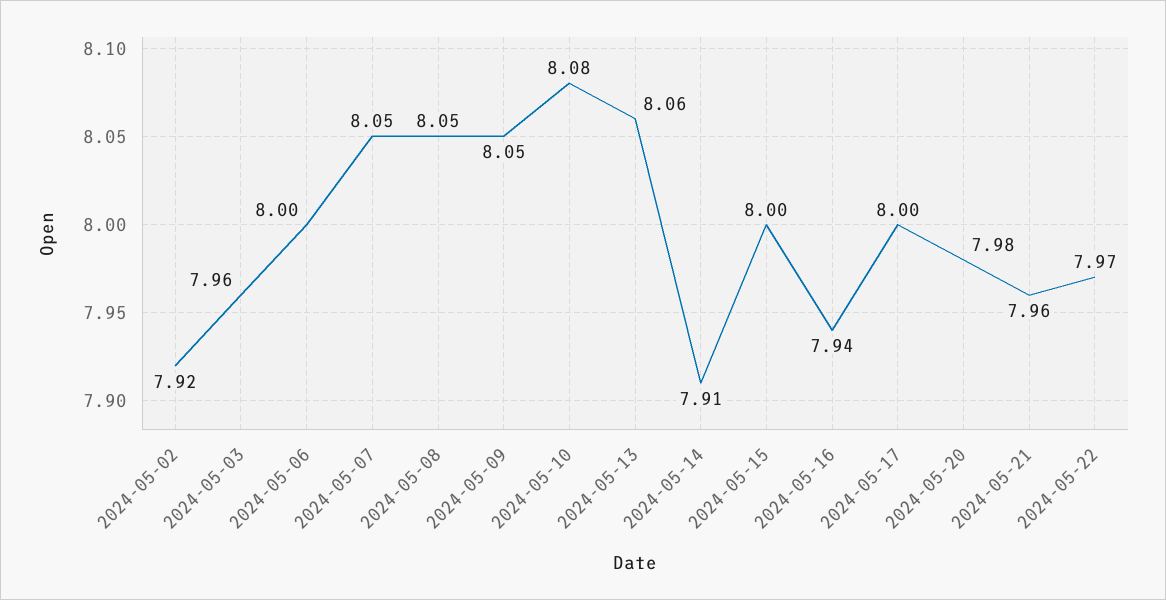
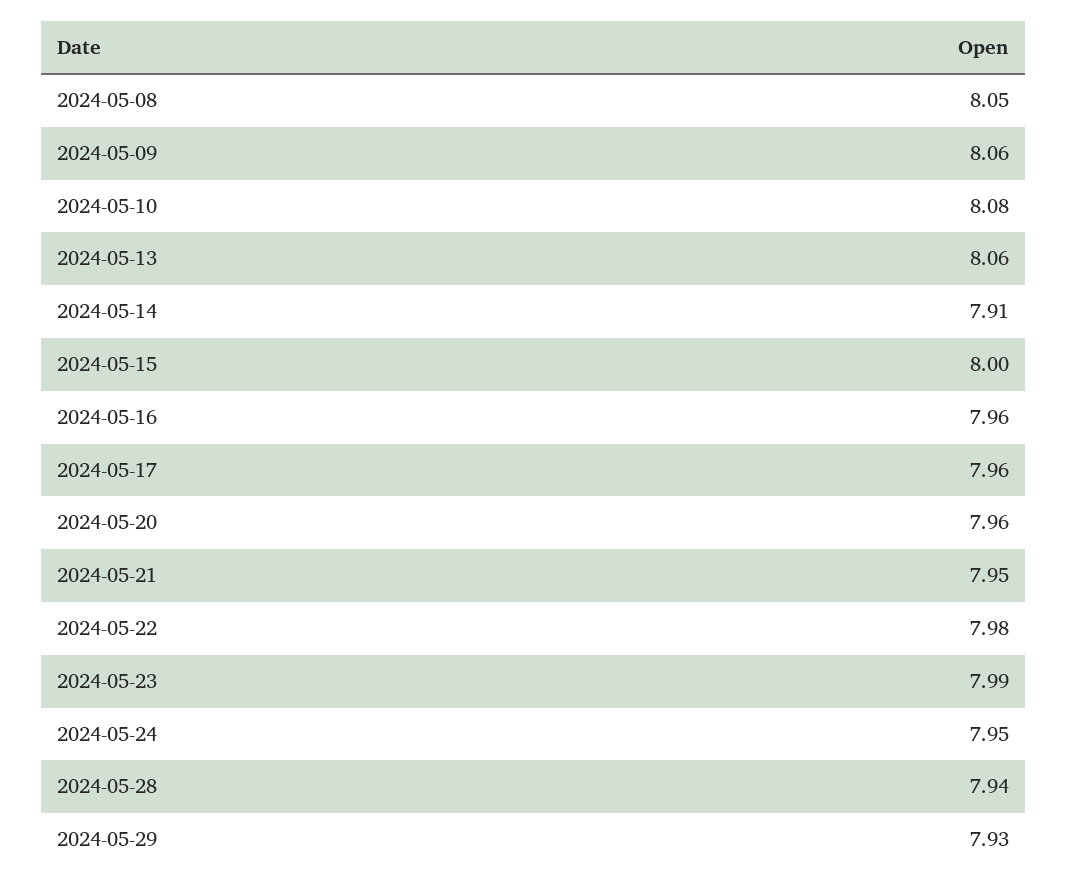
2024-05-02: 7.92 -> none
2024-05-03: 7.96 -> none
2024-05-06: 8 -> none
2024-05-07: 8.05 -> none
2024-05-09: 8.05 -> 8.06
2024-05-16: 7.94 -> 7.96
2024-05-17: 8 -> 7.96
2024-05-20: 7.98 -> 7.96
2024-05-21: 7.96 -> 7.95
2024-05-22: 7.97 -> 7.98
2024-05-23: none -> 7.99
2024-05-24: none -> 7.95
2024-05-28: none -> 7.94
2024-05-29: none -> 7.93

